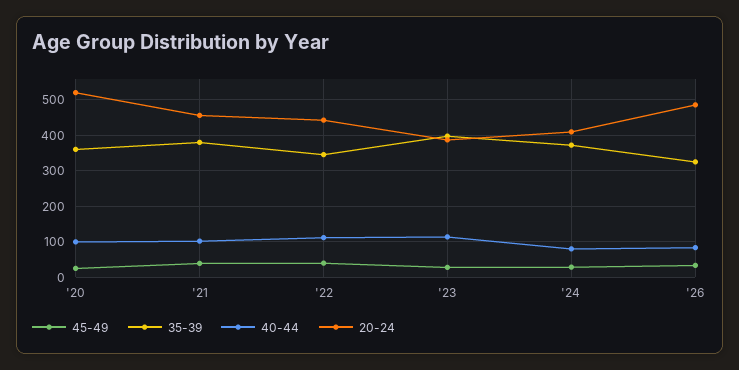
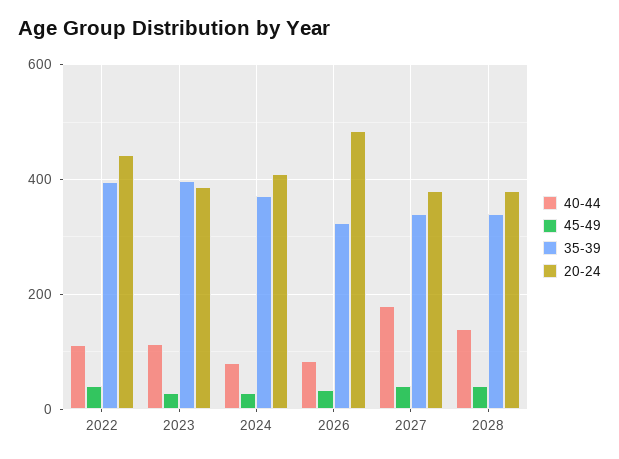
45-49, '20: 20 -> none
35-39, '20: 360 -> none
40-44, '20: 100 -> none
20-24, '20: 520 -> none
45-49, '21: 40 -> none
35-39, '21: 380 -> none
40-44, '21: 100 -> none
20-24, '21: 460 -> none
35-39, '22: 340 -> 400
40-44, 2027: none -> 180
45-49, 2027: none -> 40
35-39, 2027: none -> 340
20-24, 2027: none -> 380
40-44, 2028: none -> 140
45-49, 2028: none -> 40
35-39, 2028: none -> 340
20-24, 2028: none -> 380

